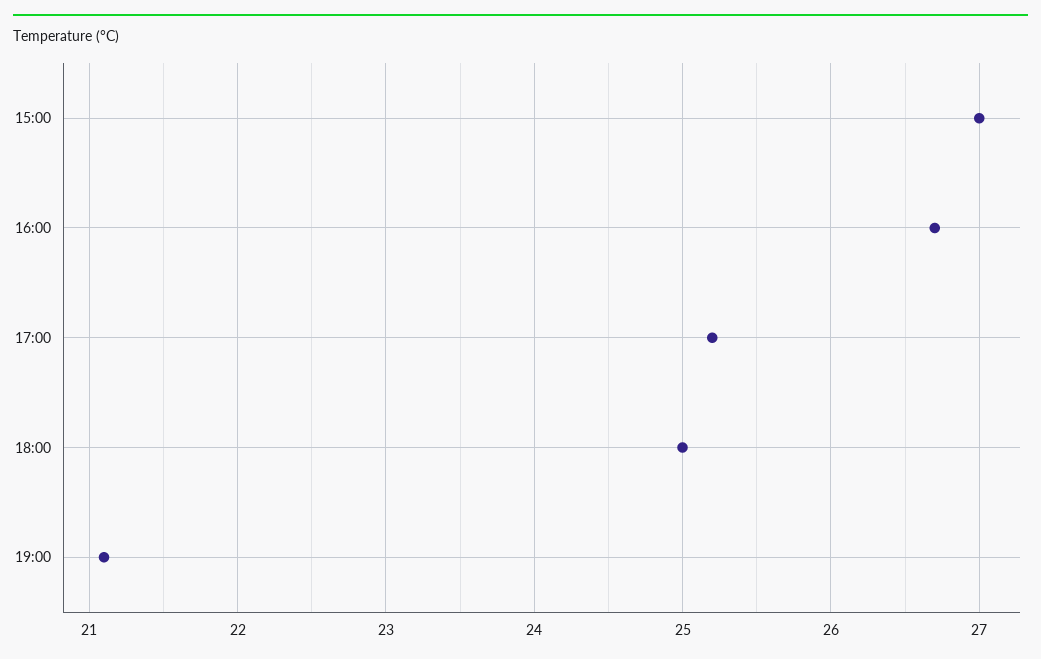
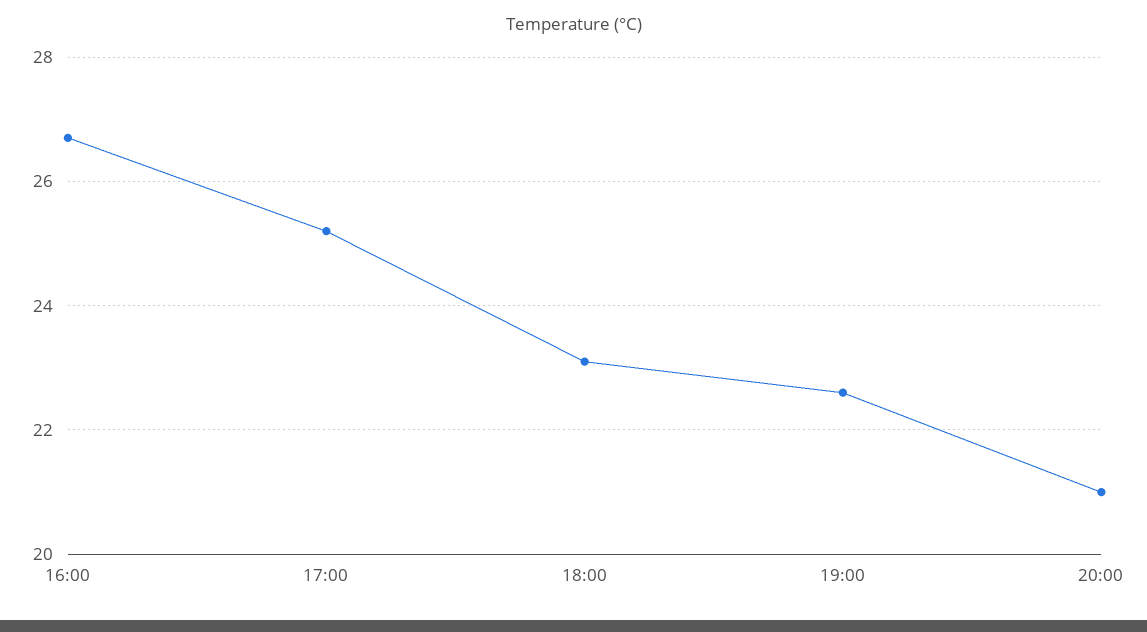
15:00: 27 -> none
18:00: 25 -> 23
19:00: 21.1 -> 22.5
20:00: none -> 21

